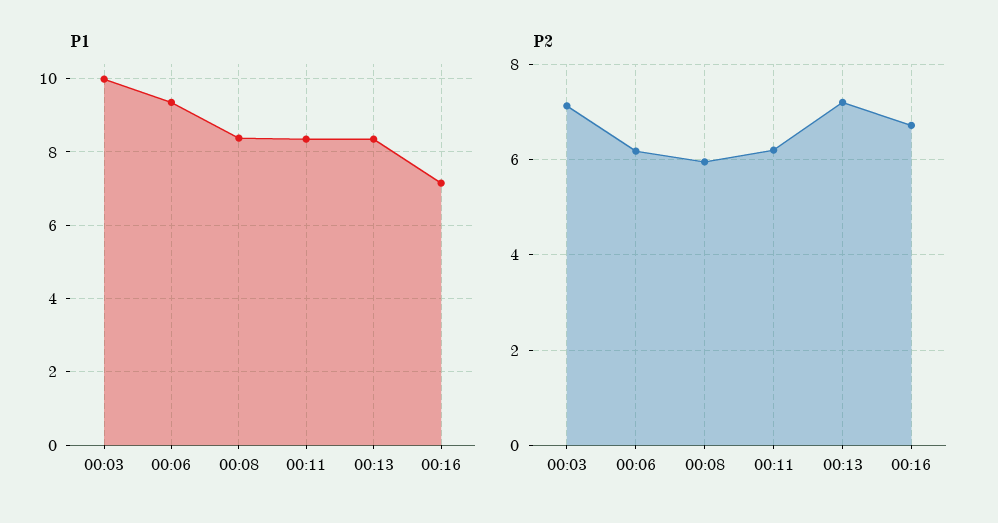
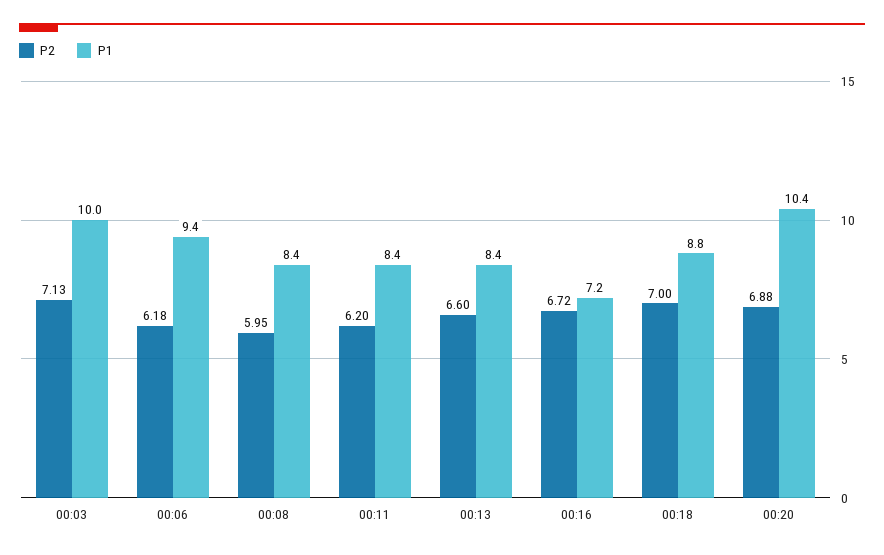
P2, 00:13: 7.2 -> 6.6
P2, 00:18: none -> 7
P1, 00:18: none -> 8.8
P2, 00:20: none -> 6.88
P1, 00:20: none -> 10.4

